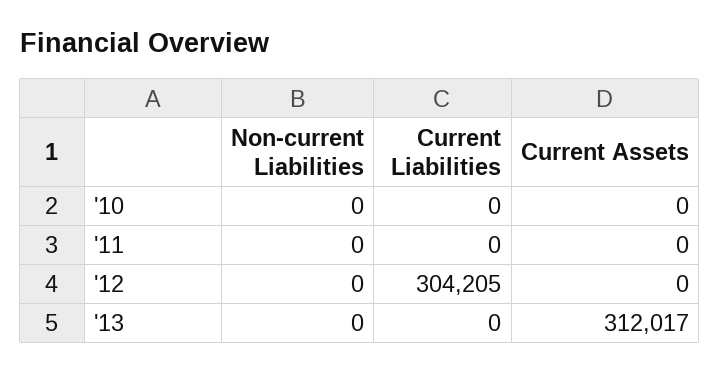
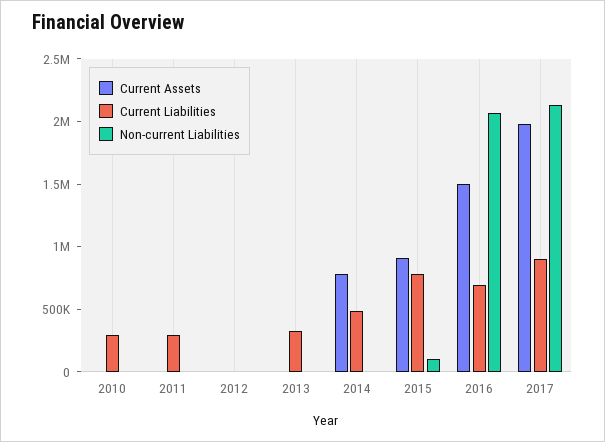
Current Liabilities, '10: 0 -> 300000
Current Liabilities, '11: 0 -> 300000
Current Liabilities, '12: 304205 -> 0
Current Liabilities, '13: 0 -> 300000
Current Assets, '13: 312017 -> 0
Current Assets, 2014: none -> 800000
Current Liabilities, 2014: none -> 500000
Non-current Liabilities, 2014: none -> 0
Current Assets, 2015: none -> 900000
Current Liabilities, 2015: none -> 800000
Non-current Liabilities, 2015: none -> 100000
Current Assets, 2016: none -> 1500000
Current Liabilities, 2016: none -> 700000
Non-current Liabilities, 2016: none -> 2100000
Current Assets, 2017: none -> 2000000
Current Liabilities, 2017: none -> 900000
Non-current Liabilities, 2017: none -> 2100000

